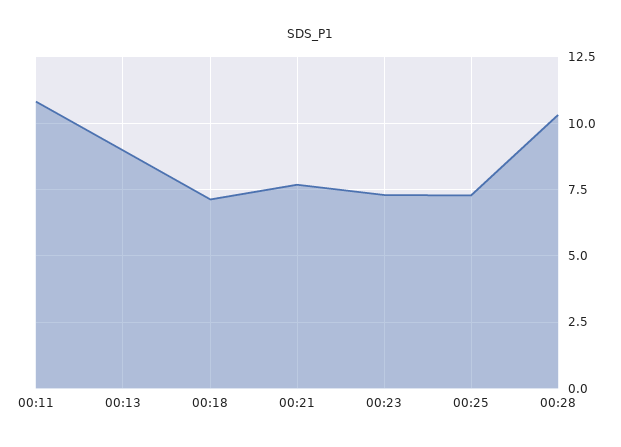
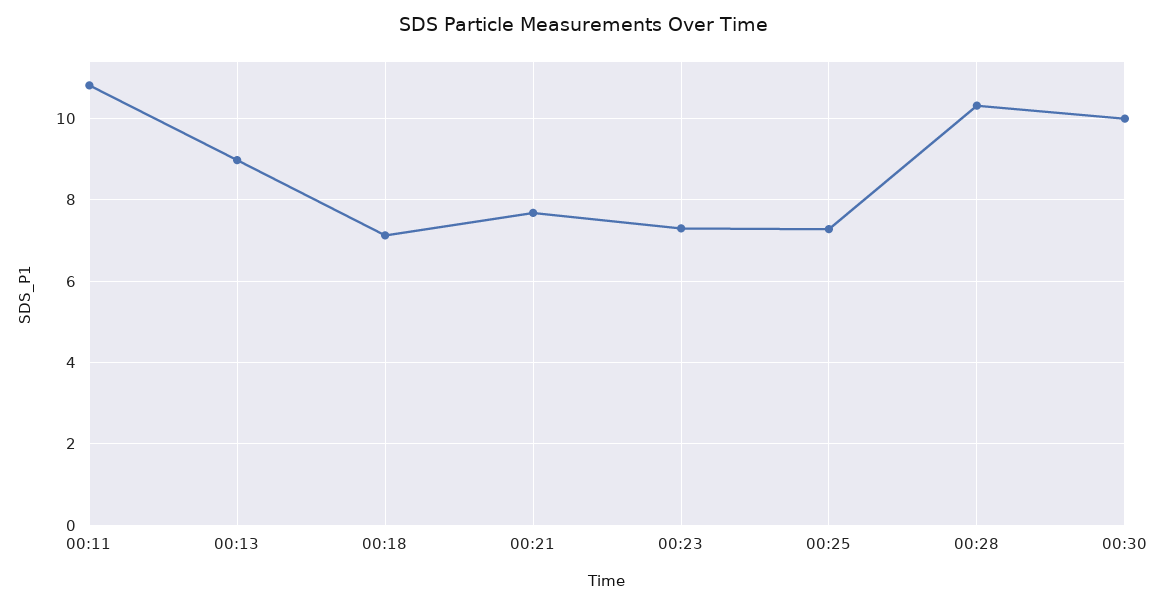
00:30: none -> 10

